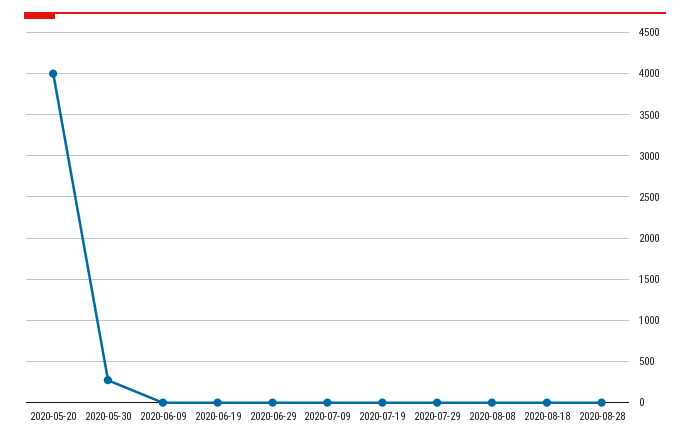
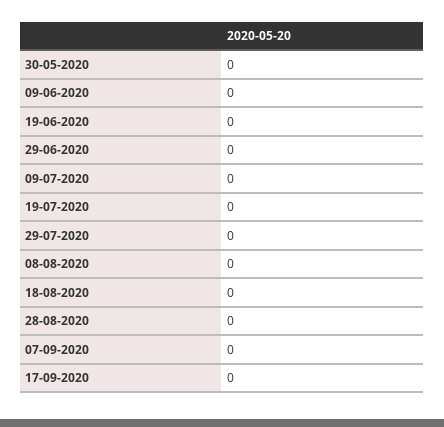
2020-05-20: 4000 -> none
2020-05-30: 300 -> 0
07-09-2020: none -> 0
17-09-2020: none -> 0

